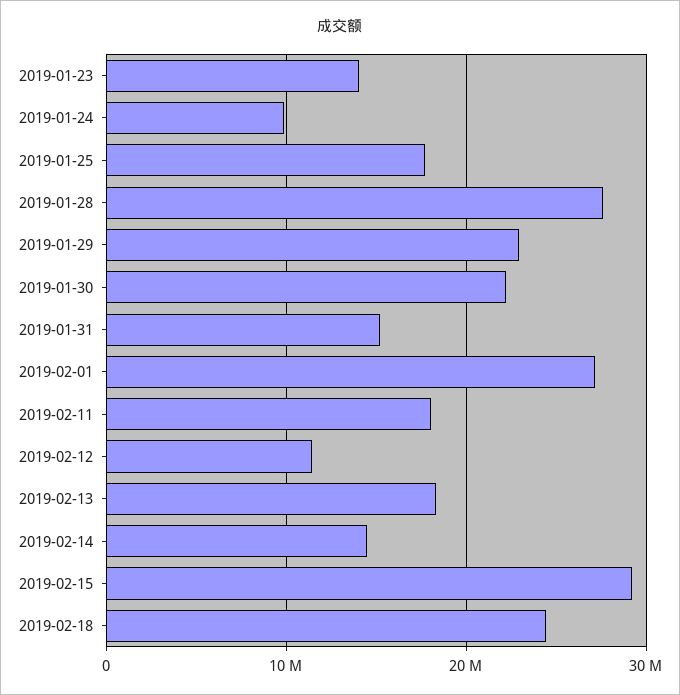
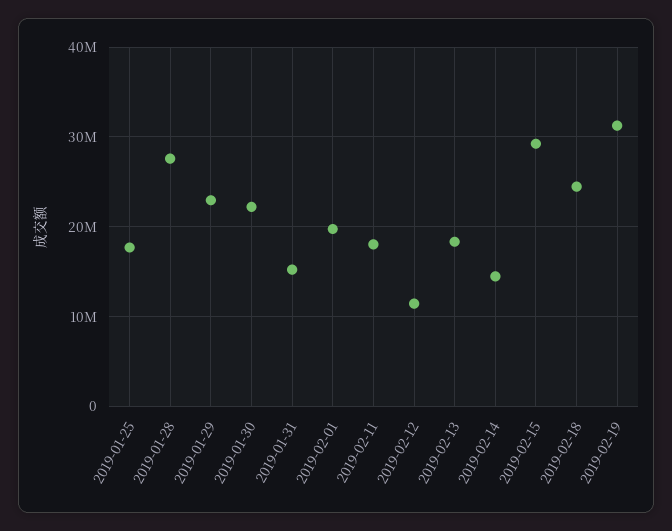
2019-01-23: 14000000 -> none
2019-01-24: 10000000 -> none
2019-02-01: 27000000 -> 20000000
2019-02-19: none -> 31000000

